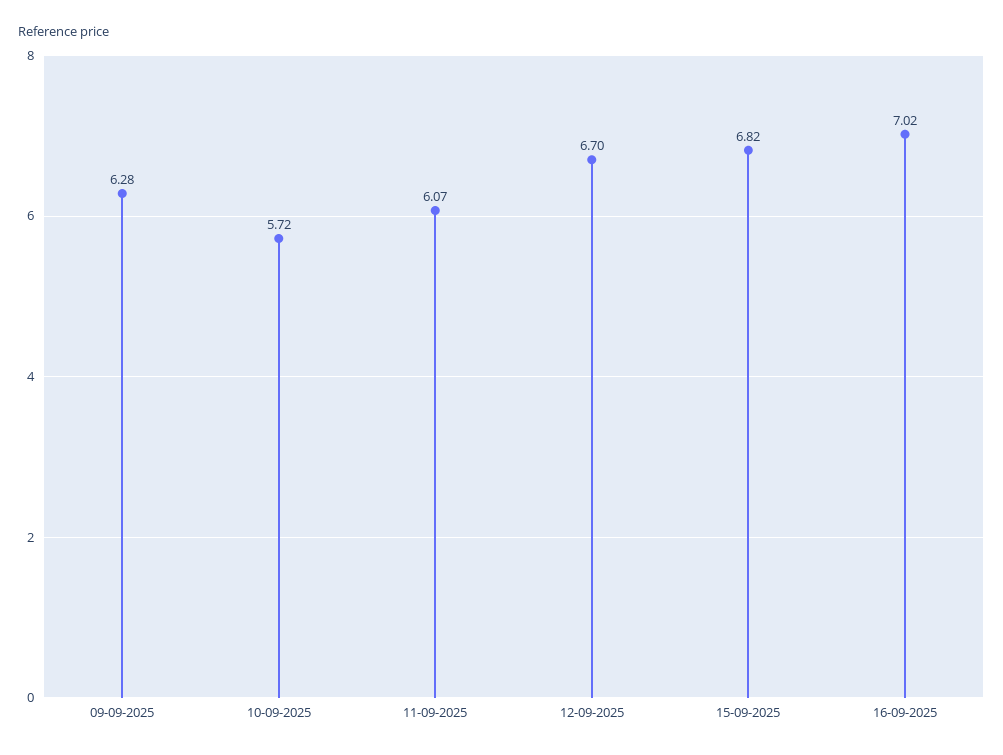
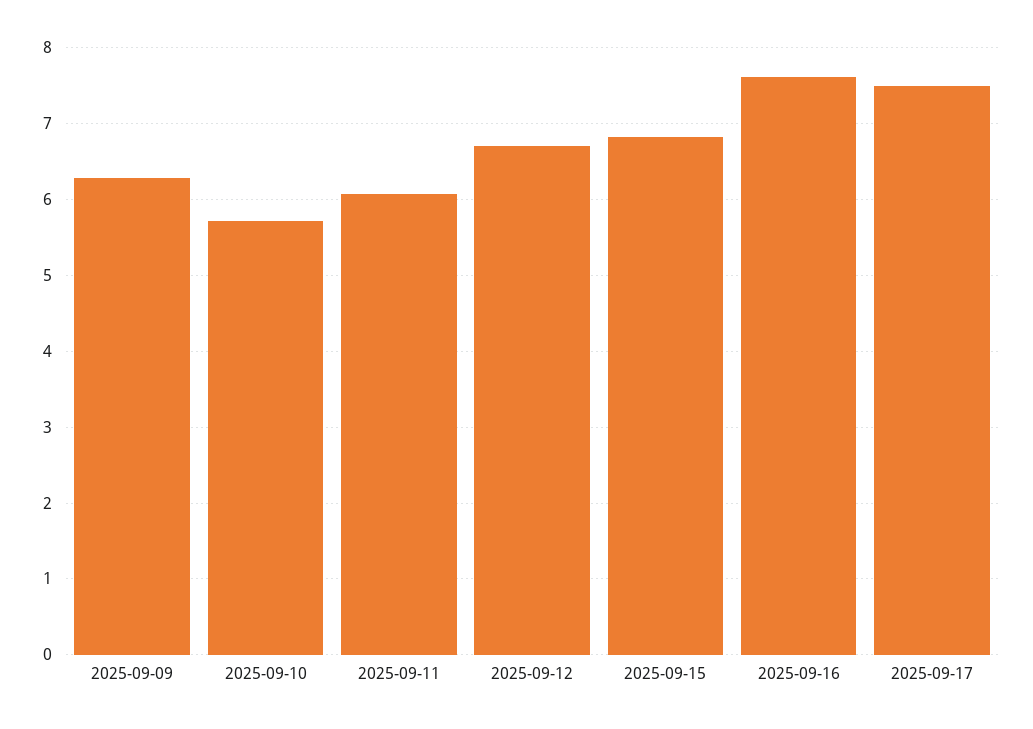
16-09-2025: 7.02 -> 7.6
2025-09-17: none -> 7.5

